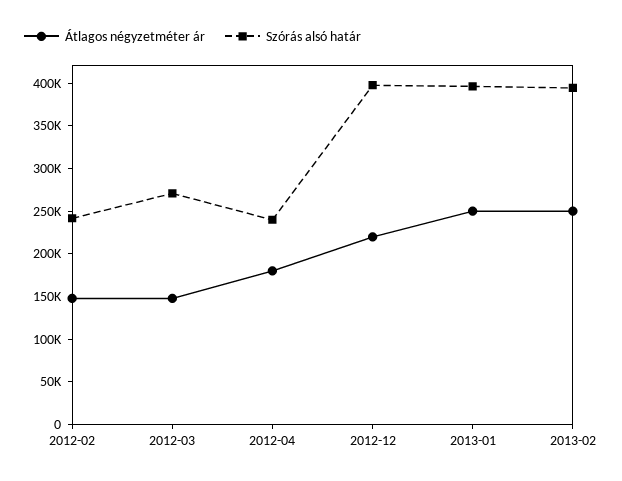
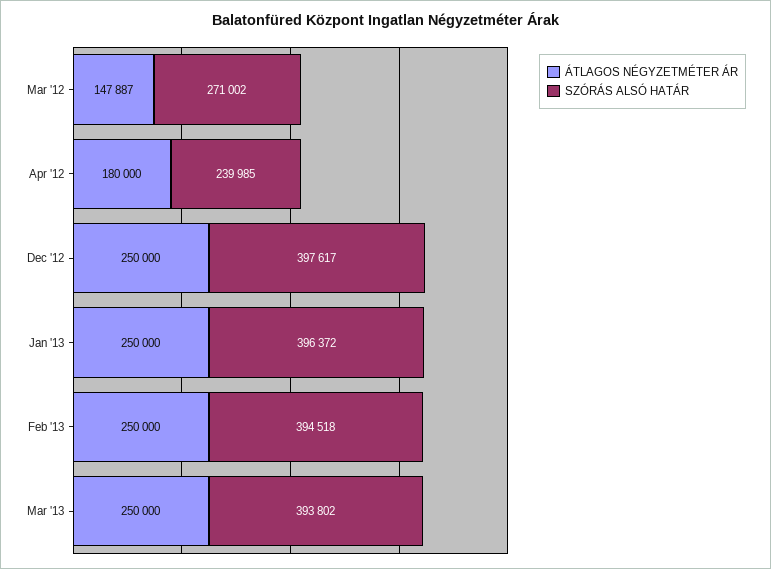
Átlagos négyzetméter ár, 2012-02: 150000 -> none
Szórás alsó határ, 2012-02: 240000 -> none
Átlagos négyzetméter ár, 2012-12: 220000 -> 250000
Átlagos négyzetméter ár, Mar '13: none -> 250000
Szórás alsó határ, Mar '13: none -> 393802

